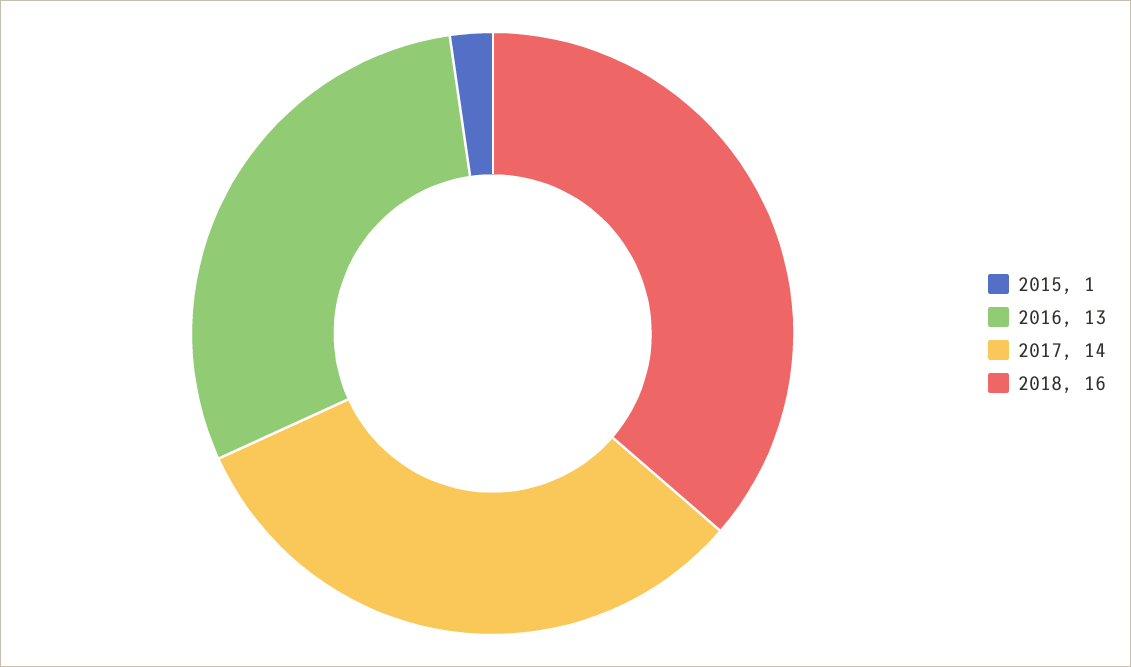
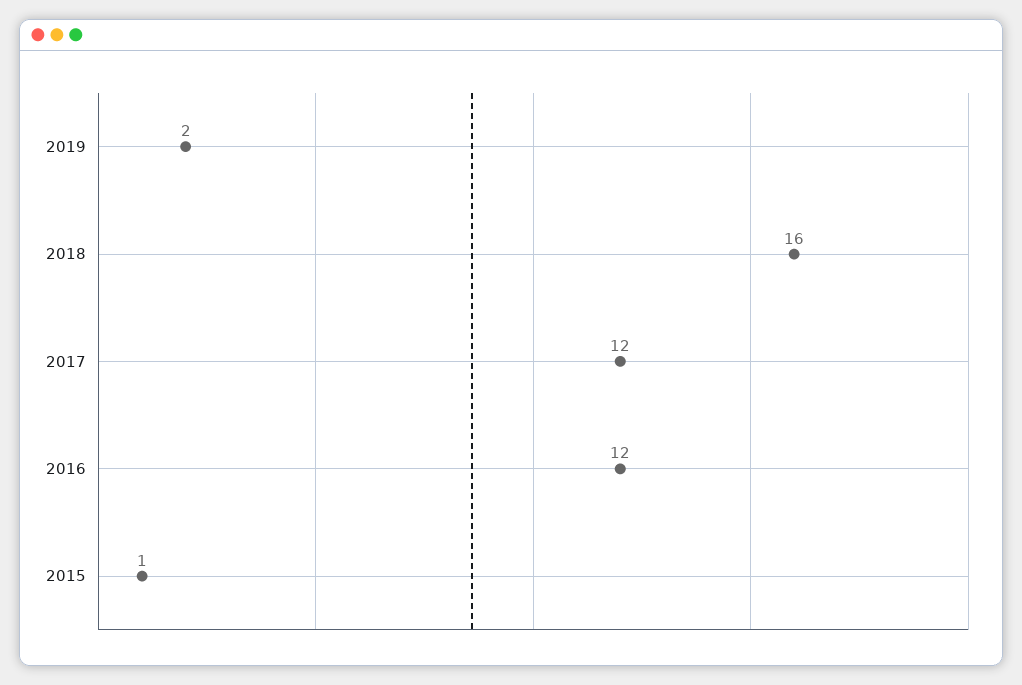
2016: 13 -> 12
2017: 14 -> 12
2019: none -> 2

